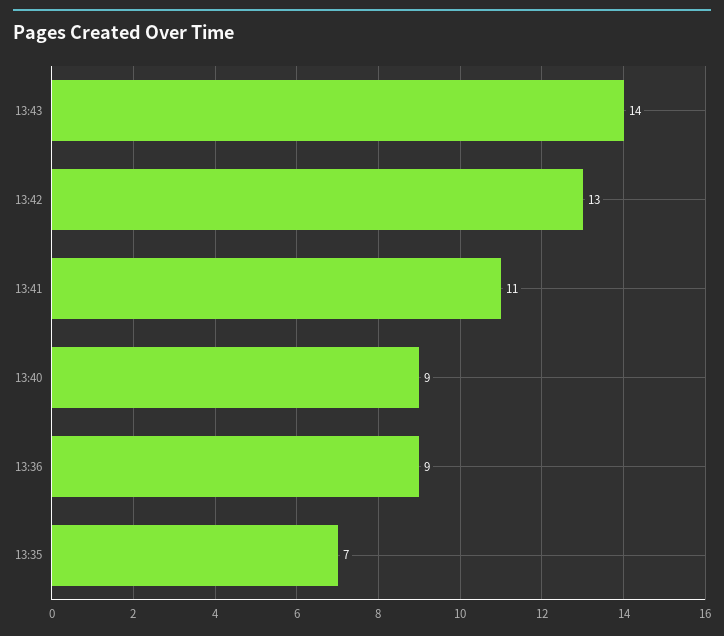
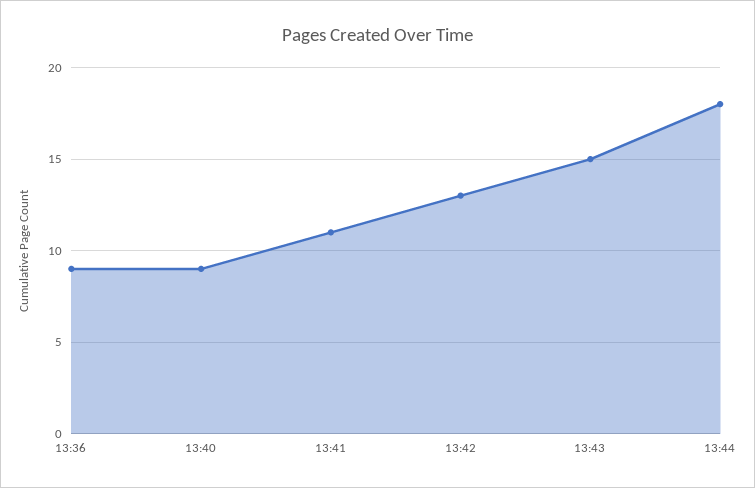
13:43: 14 -> 15
13:35: 7 -> none
13:44: none -> 18

